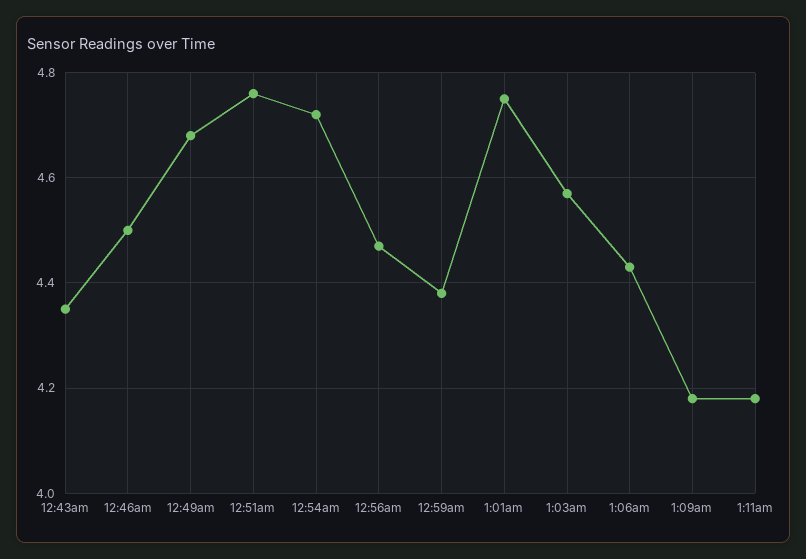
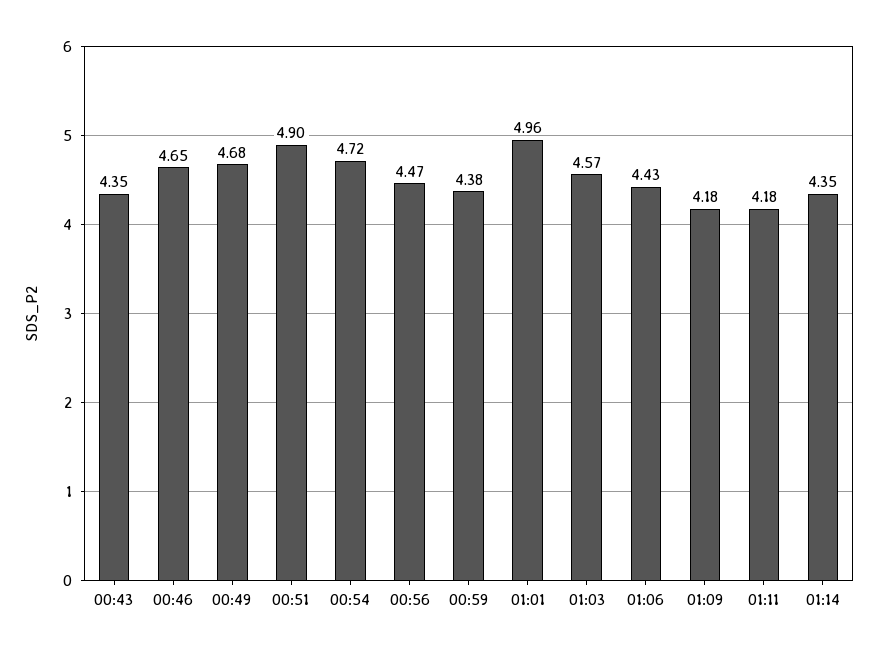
12:46am: 4.5 -> 4.65
12:51am: 4.75 -> 4.9
1:01am: 4.75 -> 4.96
01:14: none -> 4.35

